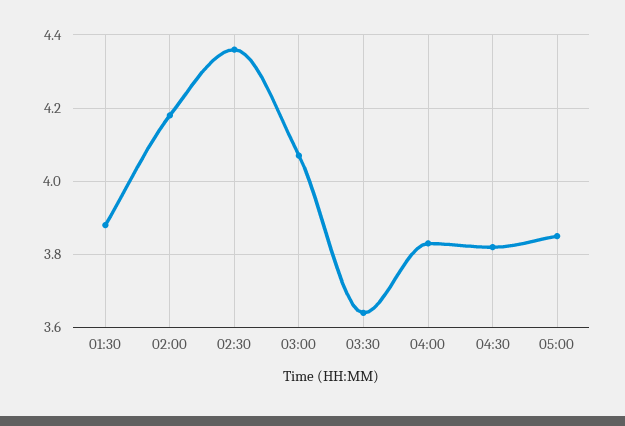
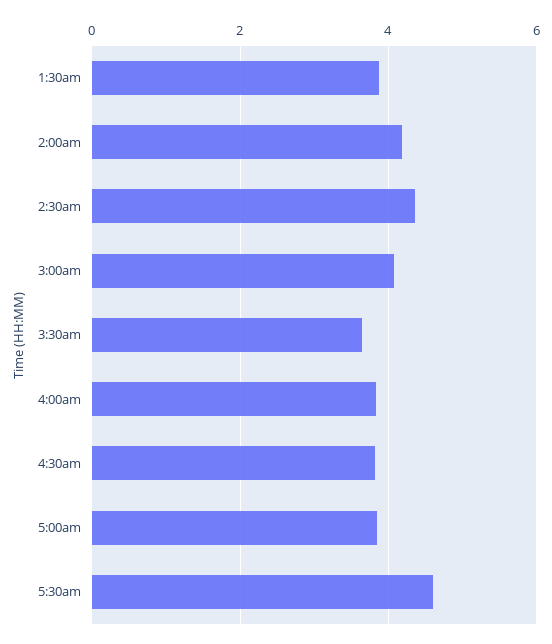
5:30am: none -> 4.6

